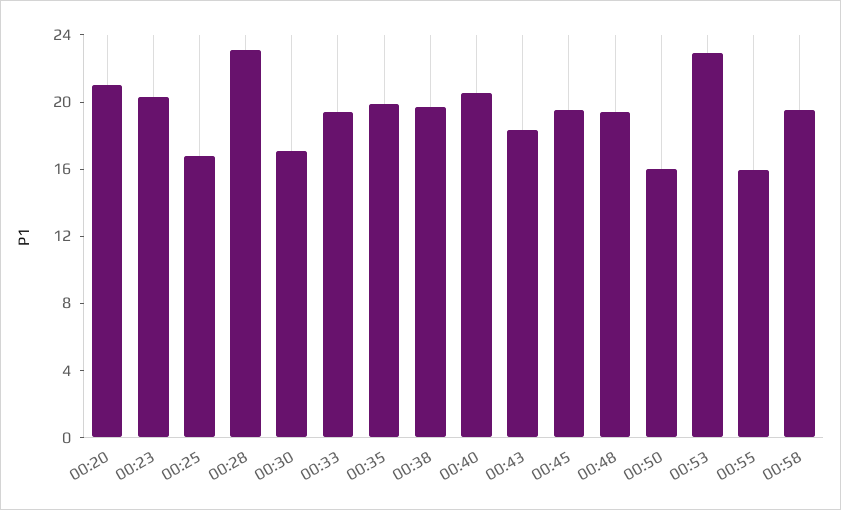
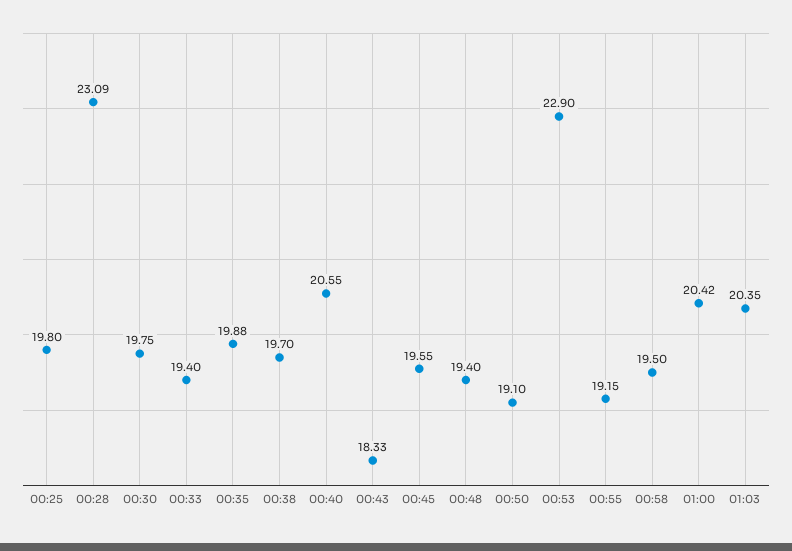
00:20: 21 -> none
00:23: 20 -> none
00:25: 17 -> 19.8
00:30: 17 -> 19.75
00:50: 16 -> 19.1
00:55: 16 -> 19.15
01:00: none -> 20.42
01:03: none -> 20.35

